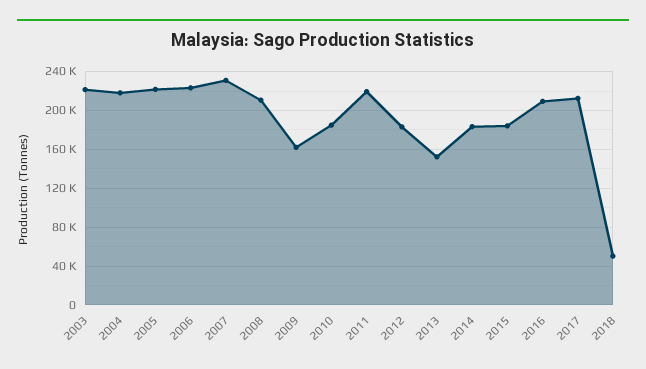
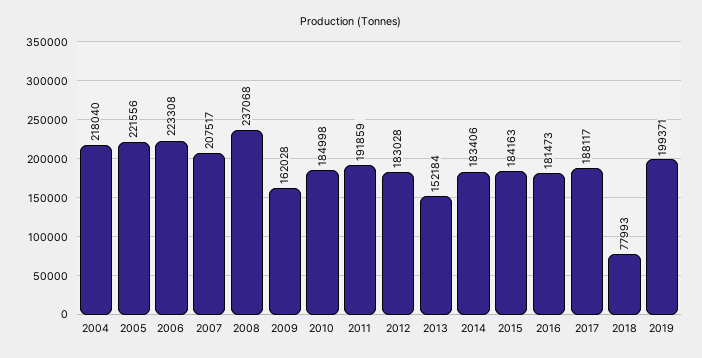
2003: 220000 -> none
2007: 230000 -> 207517
2008: 210000 -> 237068
2011: 220000 -> 191859
2016: 210000 -> 181473
2017: 210000 -> 188117
2018: 50000 -> 77993
2019: none -> 199371

